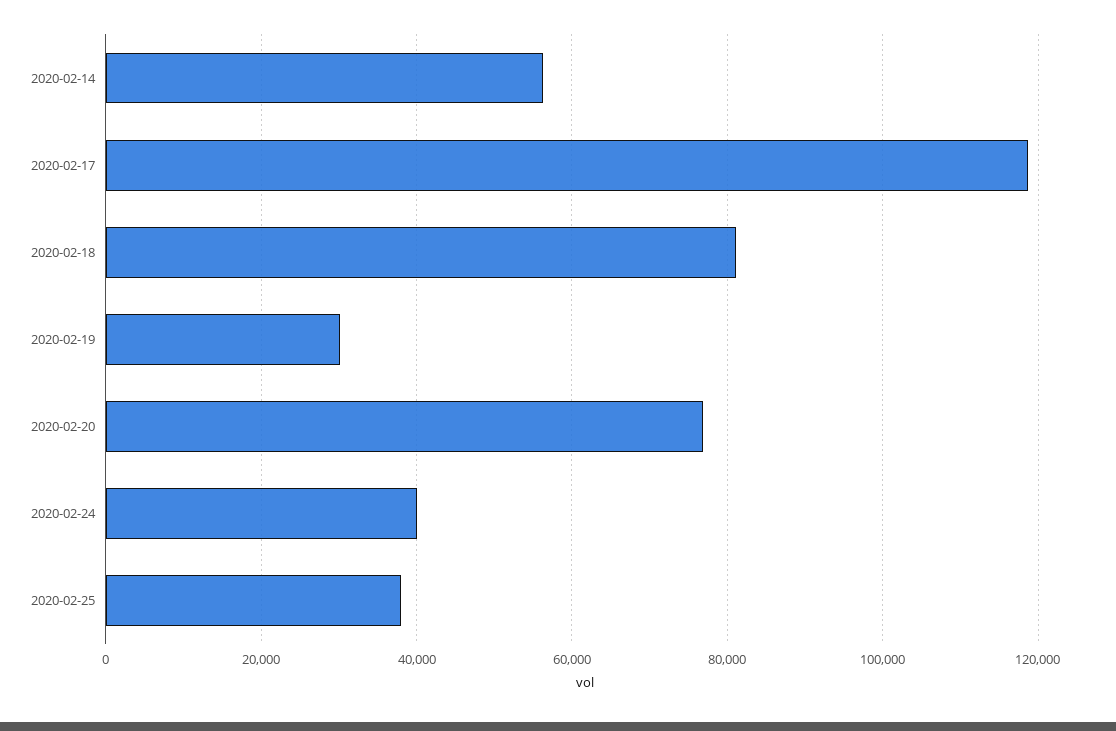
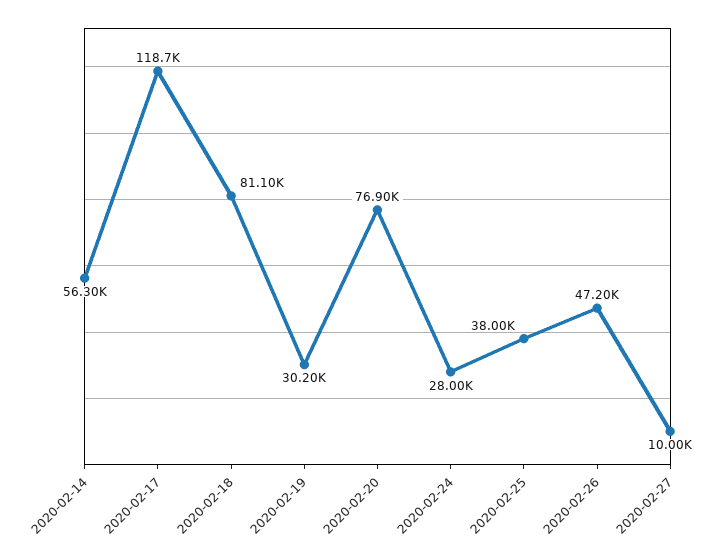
2020-02-24: 40000 -> 28000
2020-02-26: none -> 47200
2020-02-27: none -> 10000

